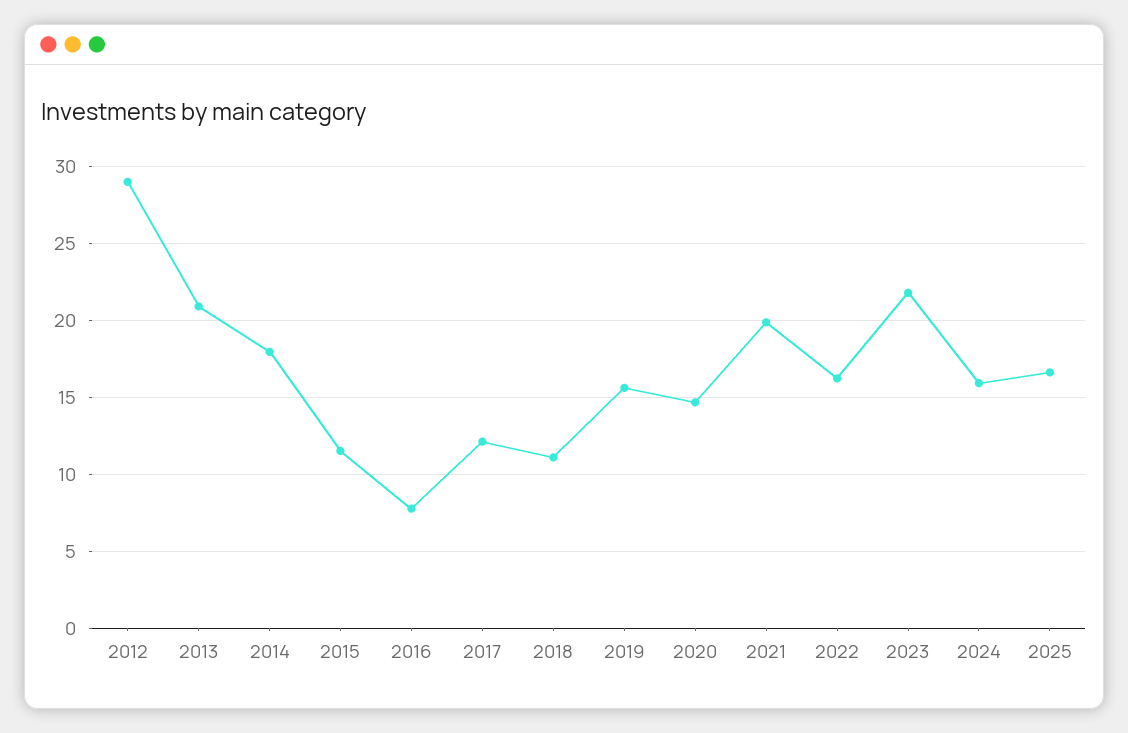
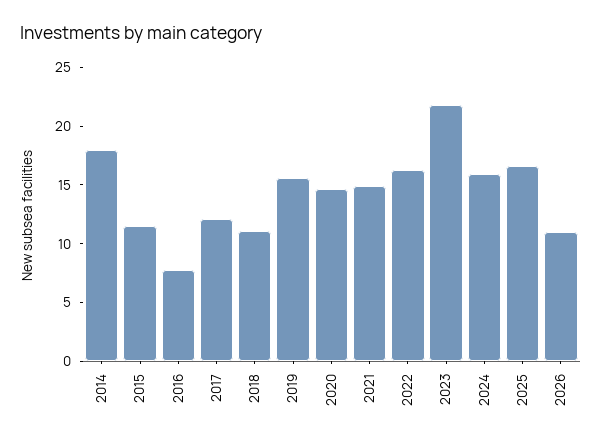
2012: 29 -> none
2013: 21 -> none
2021: 20 -> 15
2026: none -> 11

